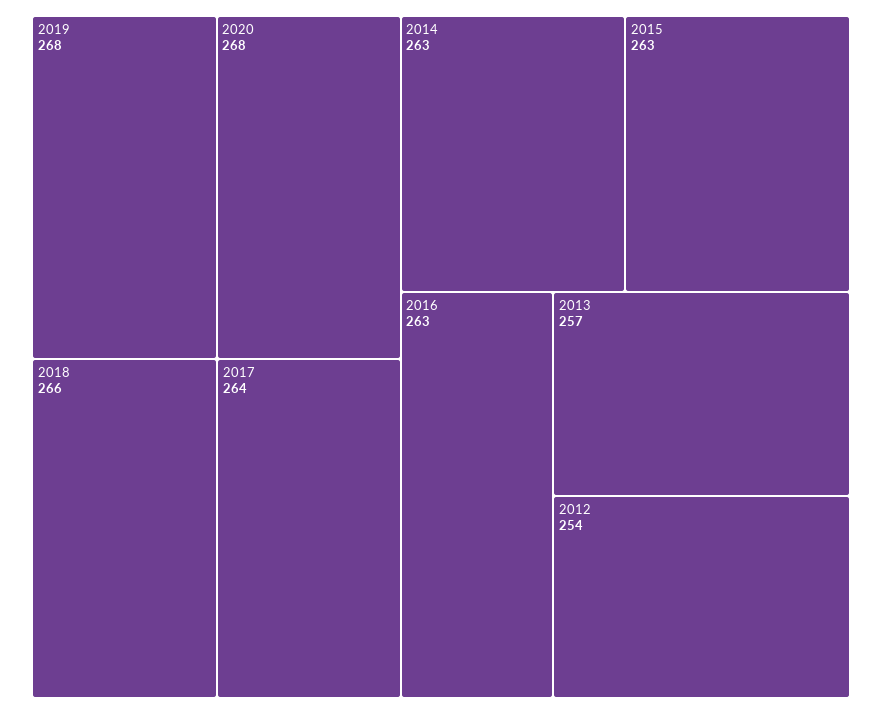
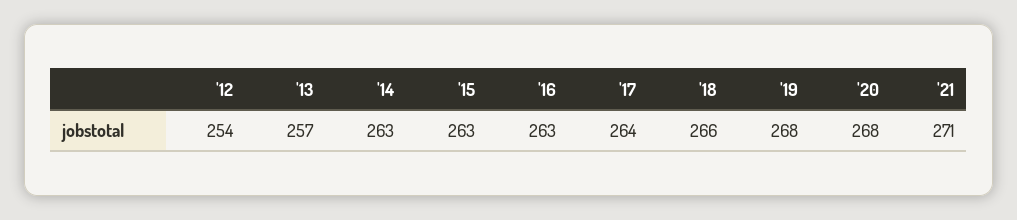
'21: none -> 271

